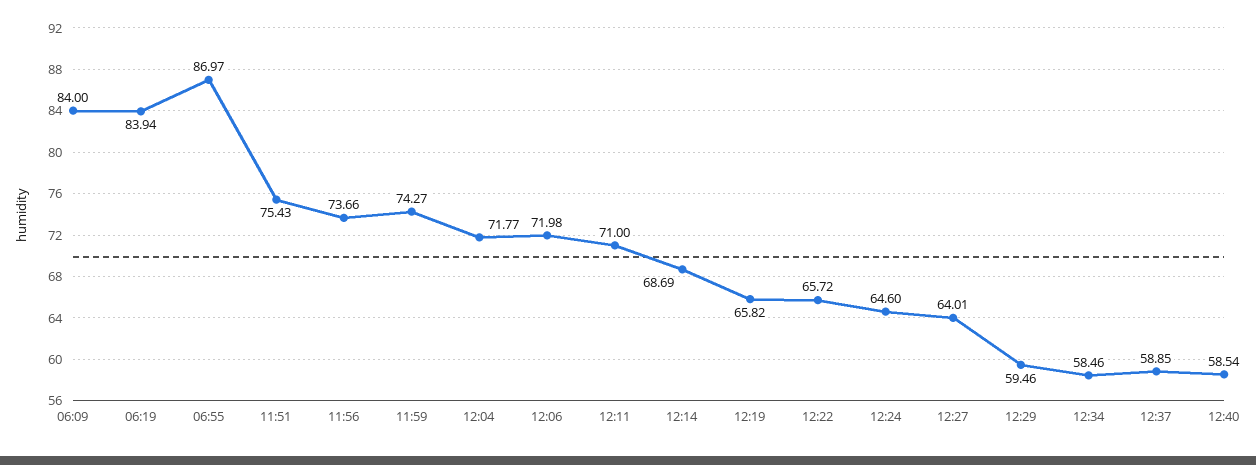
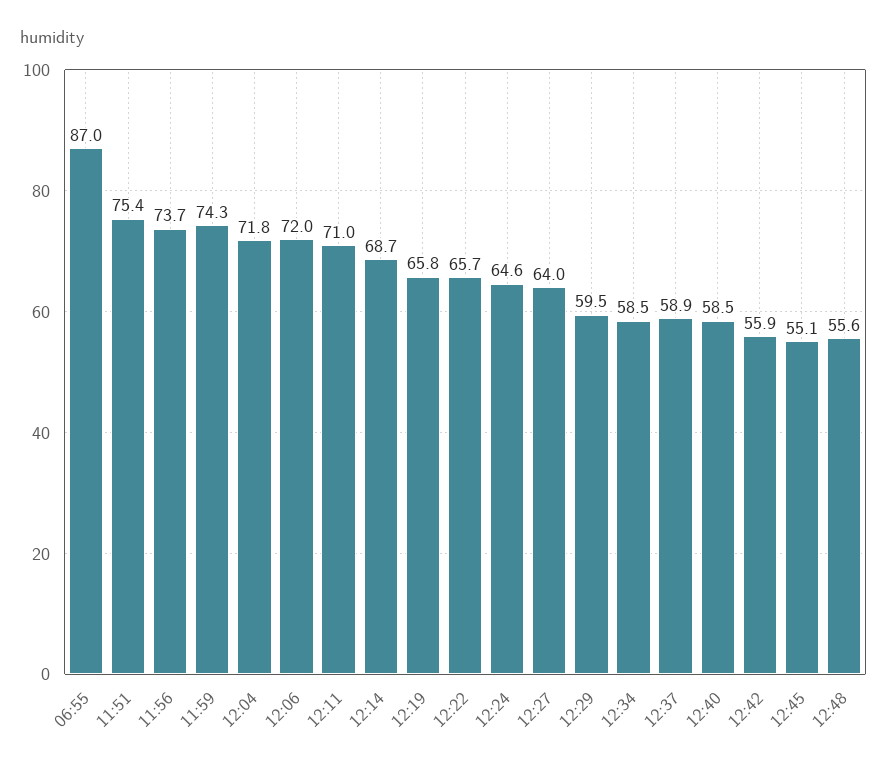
06:09: 84 -> none
06:19: 83.94 -> none
12:42: none -> 55.9
12:45: none -> 55.1
12:48: none -> 55.6

